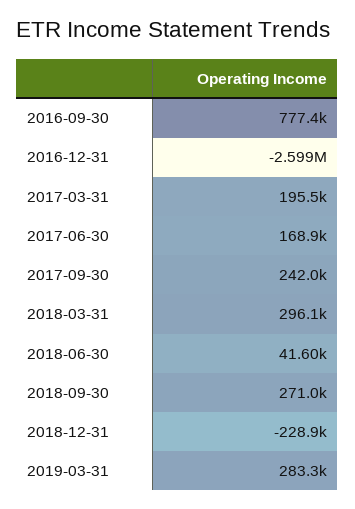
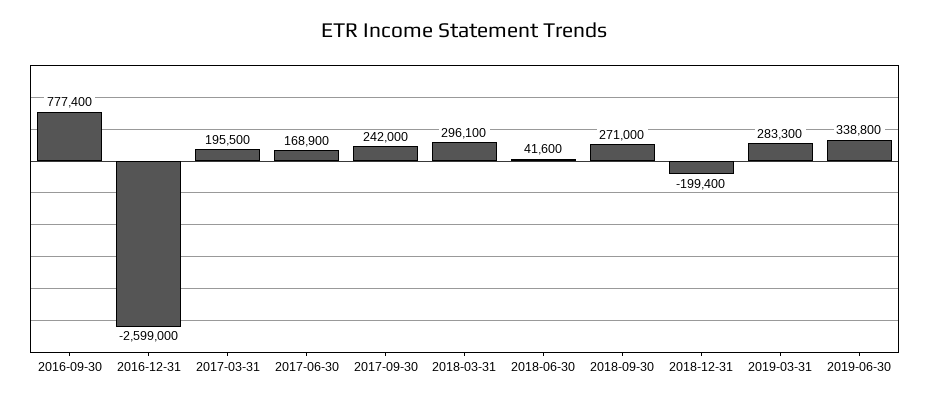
2018-12-31: -228900 -> -199400
2019-06-30: none -> 338800

